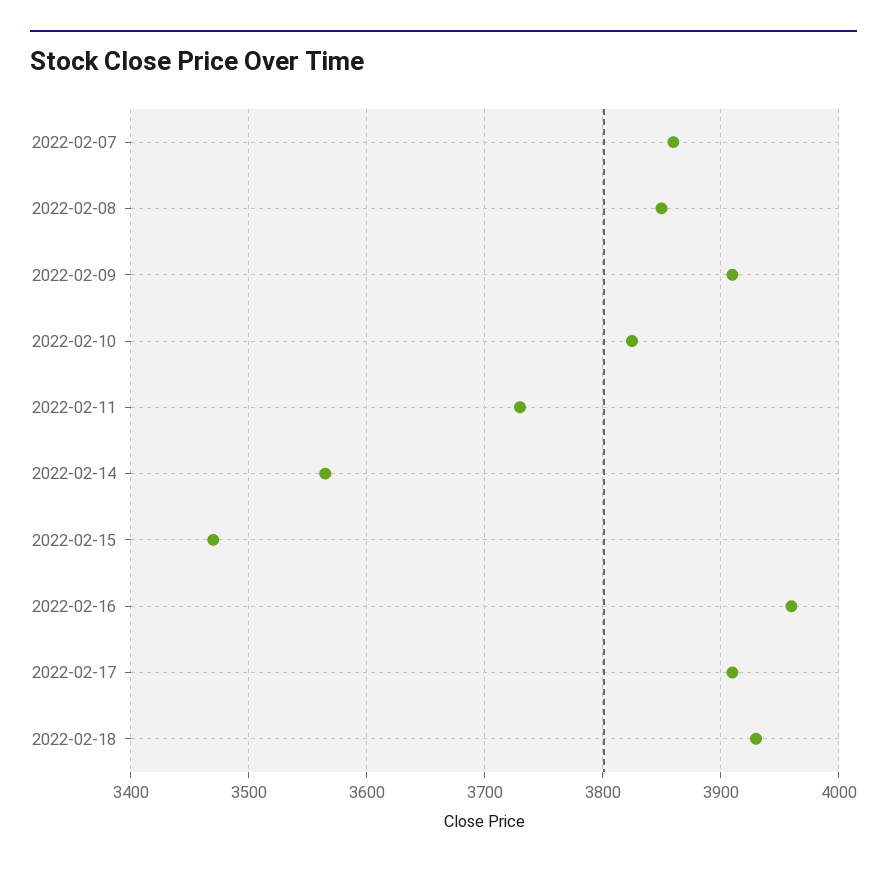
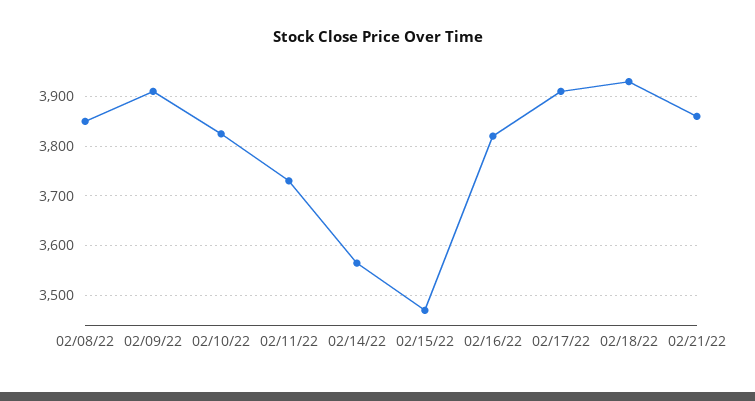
2022-02-07: 3860 -> none
2022-02-16: 3960 -> 3820
02/21/22: none -> 3860

